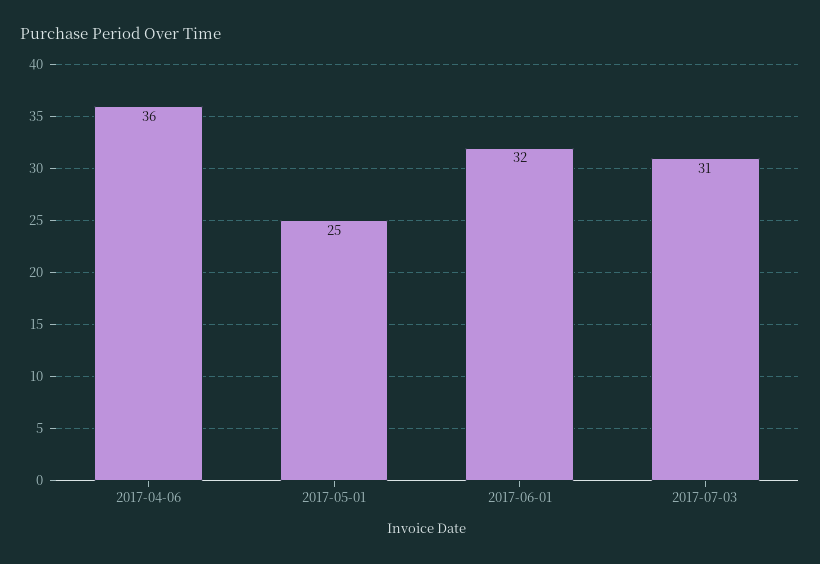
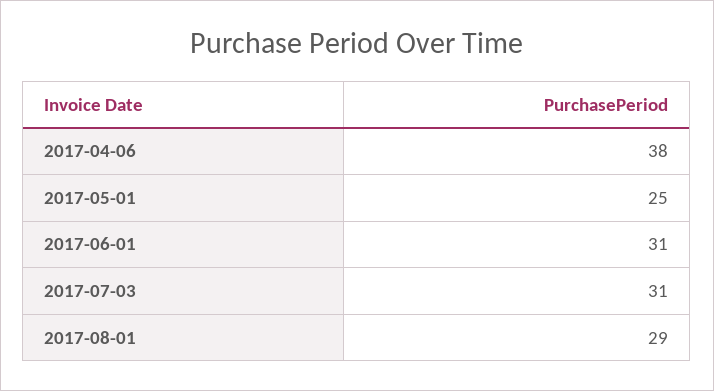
2017-04-06: 36 -> 38
2017-06-01: 32 -> 31
2017-08-01: none -> 29

